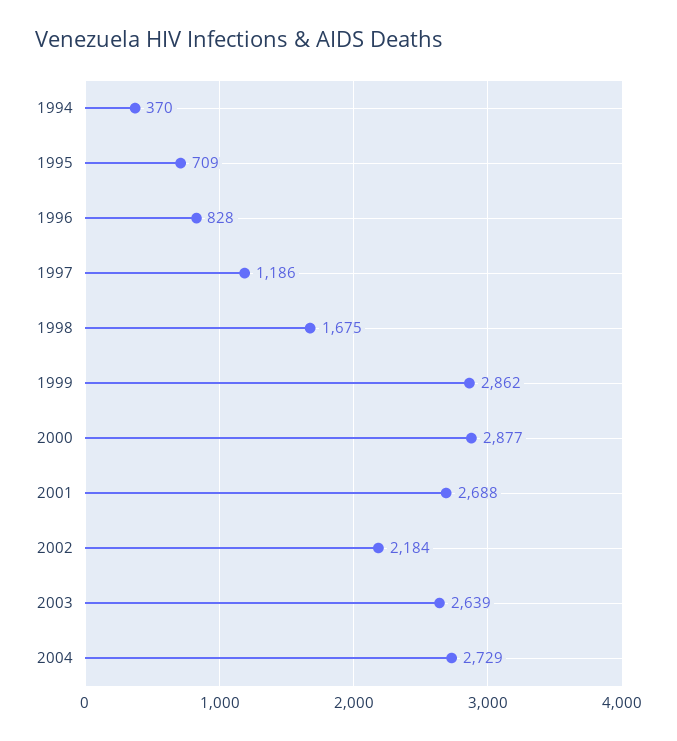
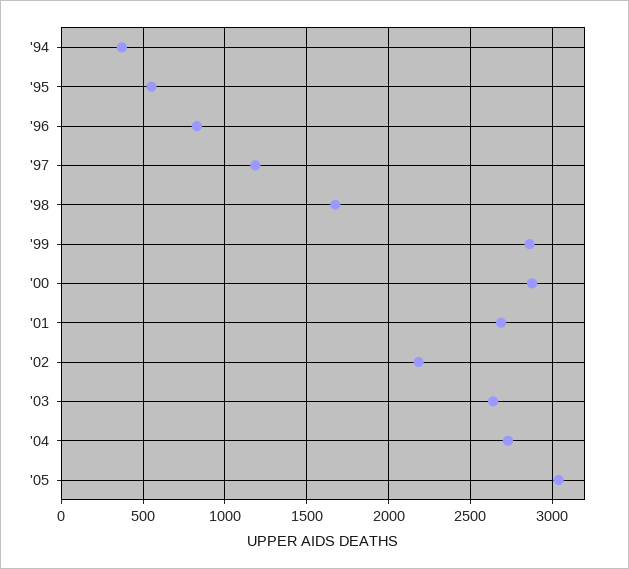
1995: 709 -> 550
'05: none -> 3050

